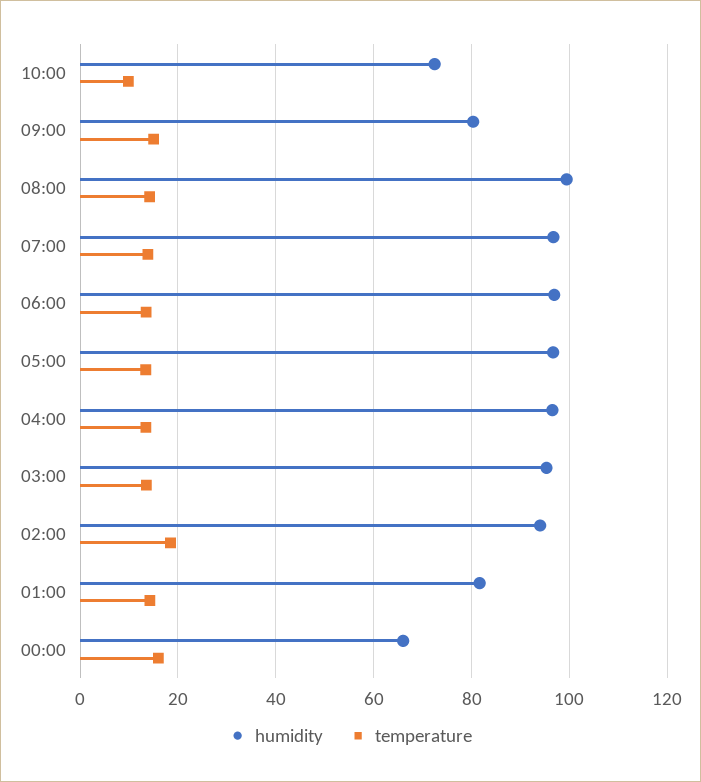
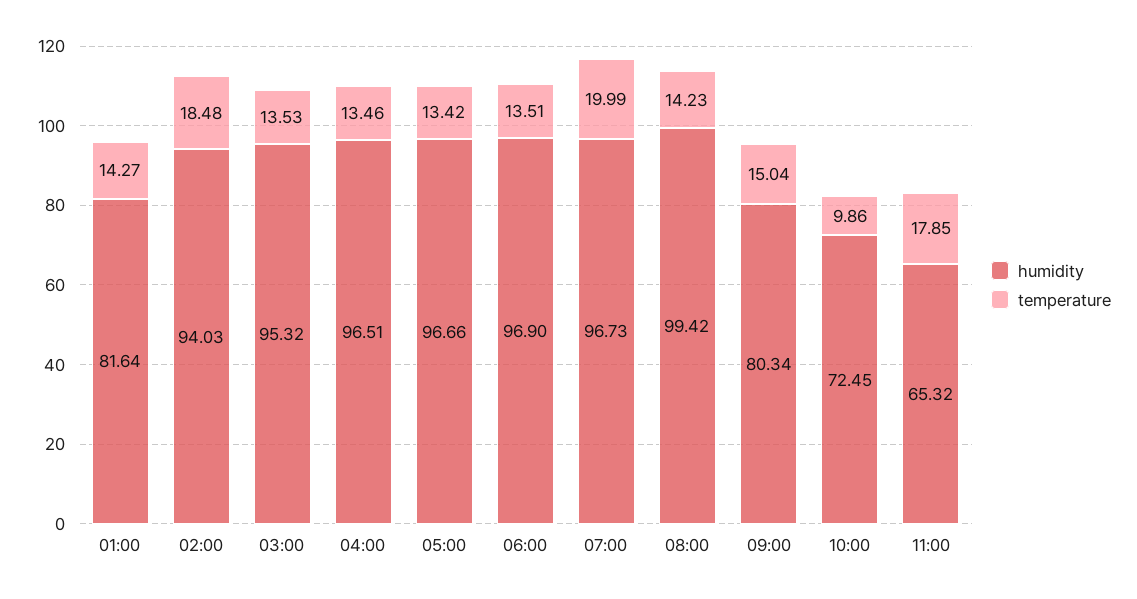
temperature, 07:00: 14 -> 19.99
humidity, 00:00: 66 -> none
temperature, 00:00: 16 -> none
humidity, 11:00: none -> 65.32
temperature, 11:00: none -> 17.85

